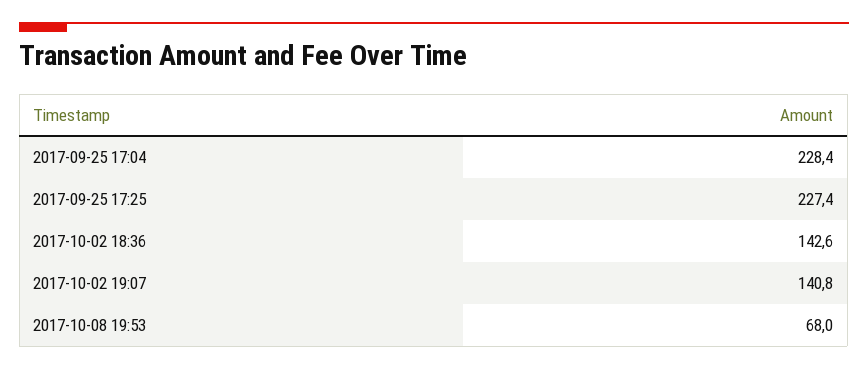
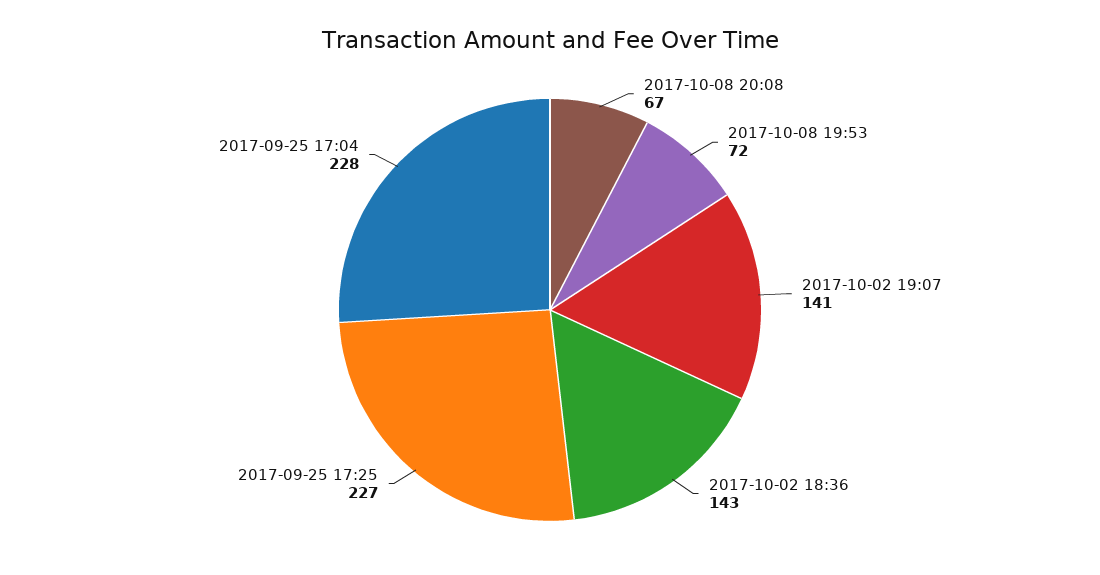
2017-10-08 19:53: 68 -> 72
2017-10-08 20:08: none -> 67

